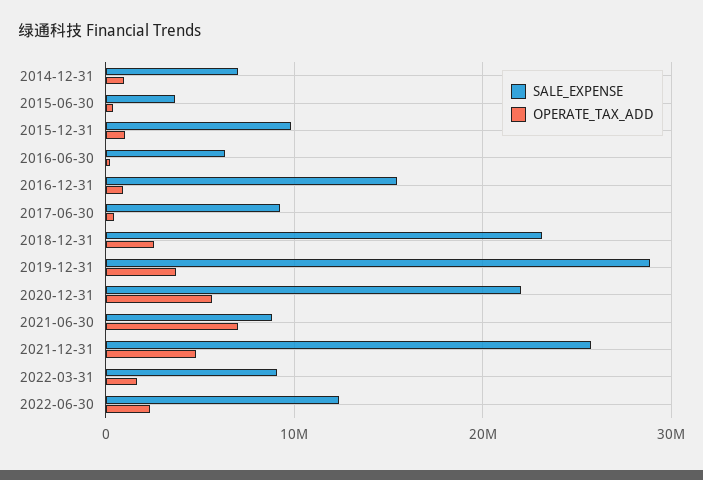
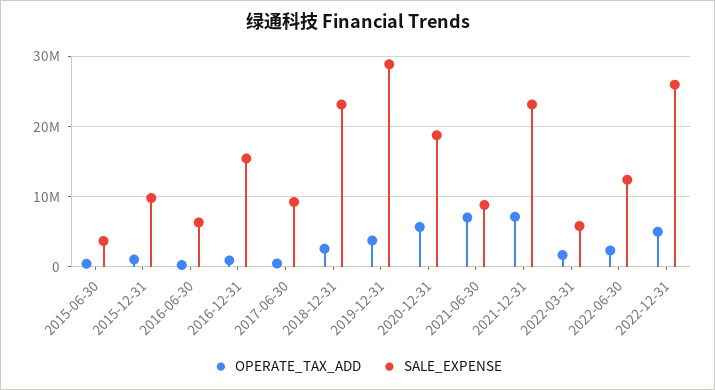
SALE_EXPENSE, 2014-12-31: 7000000 -> none
OPERATE_TAX_ADD, 2014-12-31: 1000000 -> none
SALE_EXPENSE, 2020-12-31: 22000000 -> 19000000
SALE_EXPENSE, 2021-12-31: 26000000 -> 23000000
OPERATE_TAX_ADD, 2021-12-31: 5000000 -> 7000000
SALE_EXPENSE, 2022-03-31: 9000000 -> 6000000
OPERATE_TAX_ADD, 2022-12-31: none -> 5000000
SALE_EXPENSE, 2022-12-31: none -> 26000000

